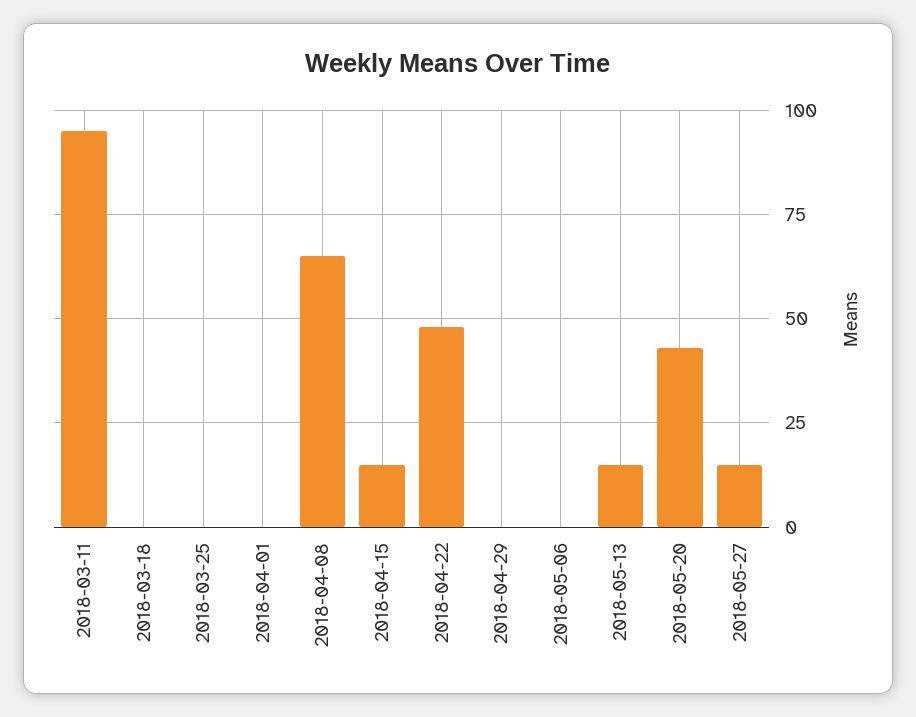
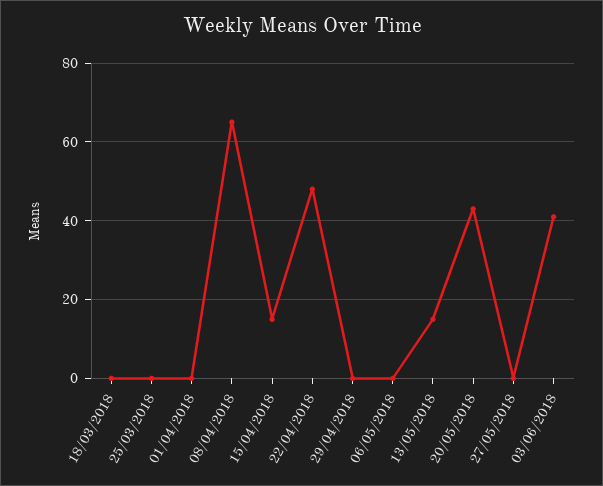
2018-03-11: 95 -> none
2018-05-27: 15 -> 0
03/06/2018: none -> 40

